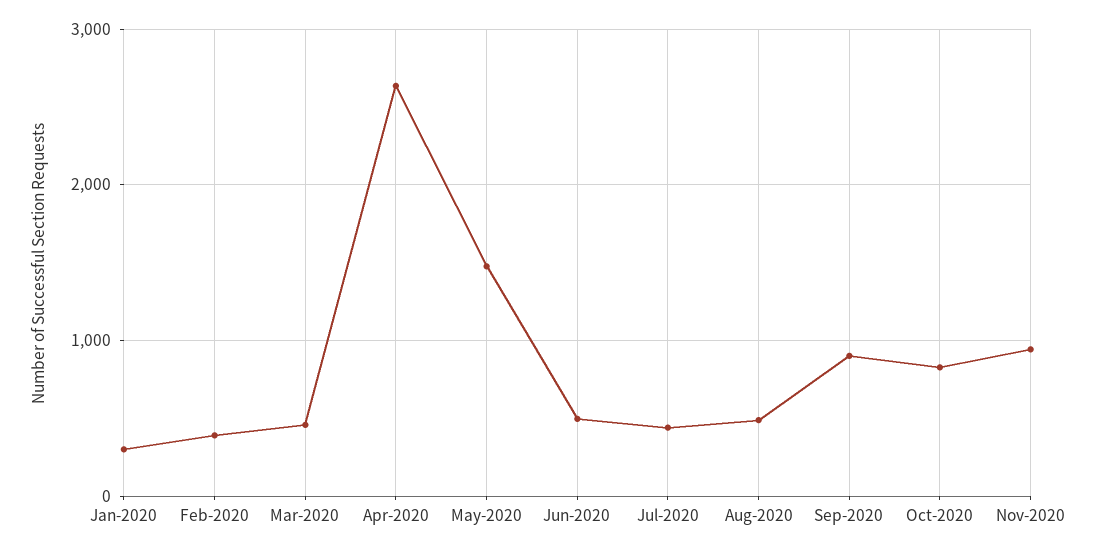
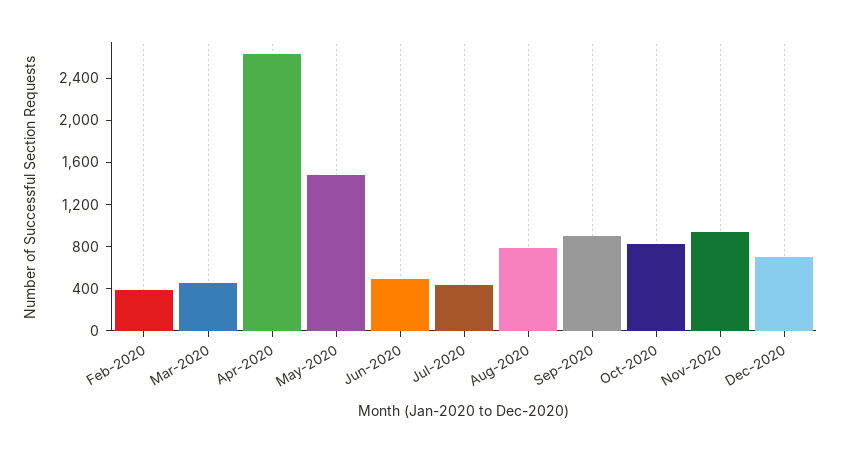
Jan-2020: 300 -> none
Aug-2020: 500 -> 800
Dec-2020: none -> 700

